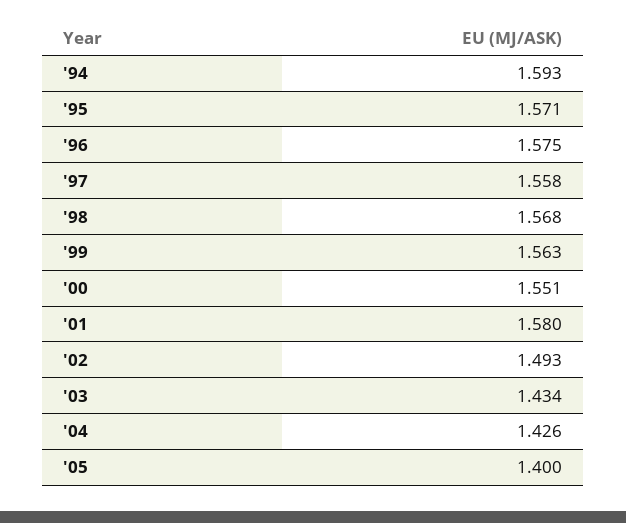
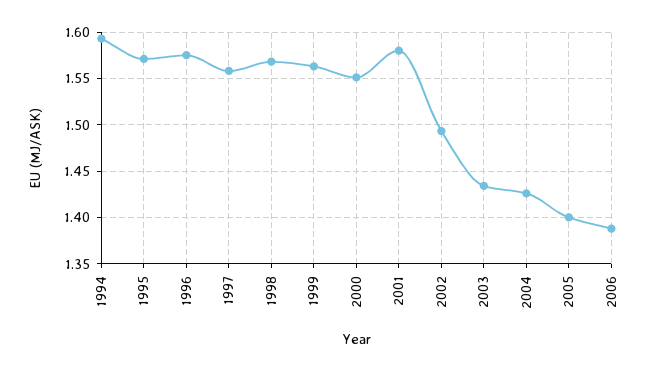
2006: none -> 1.39

